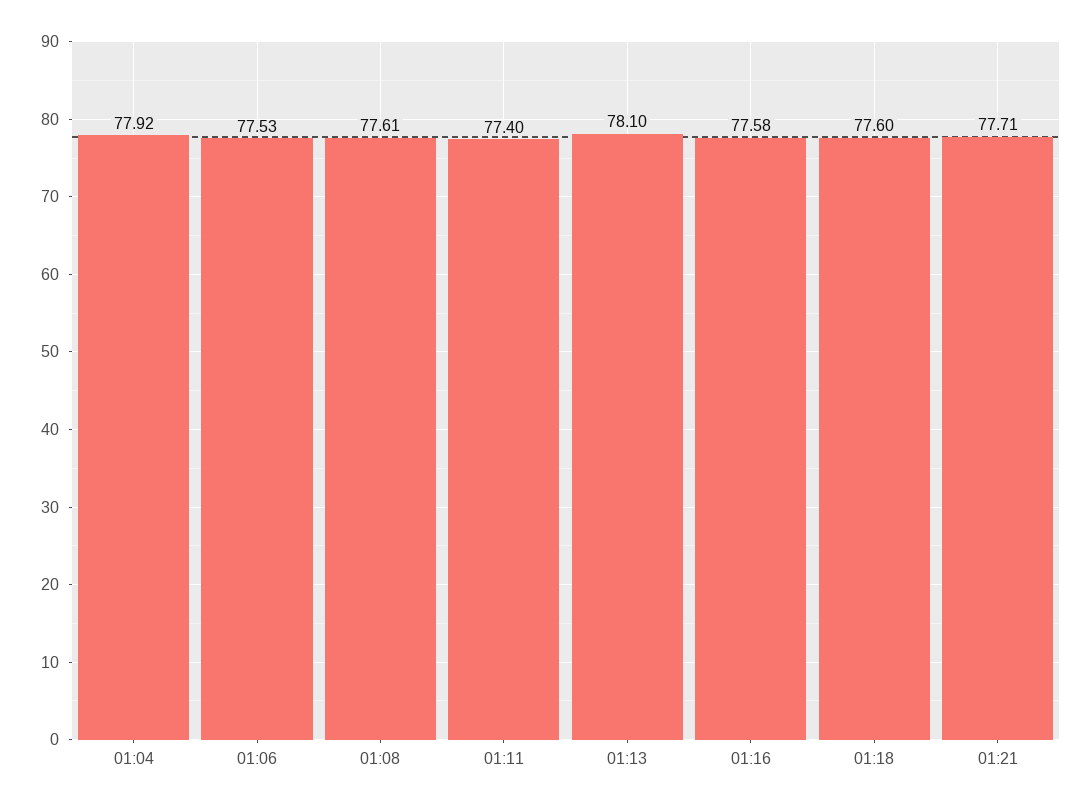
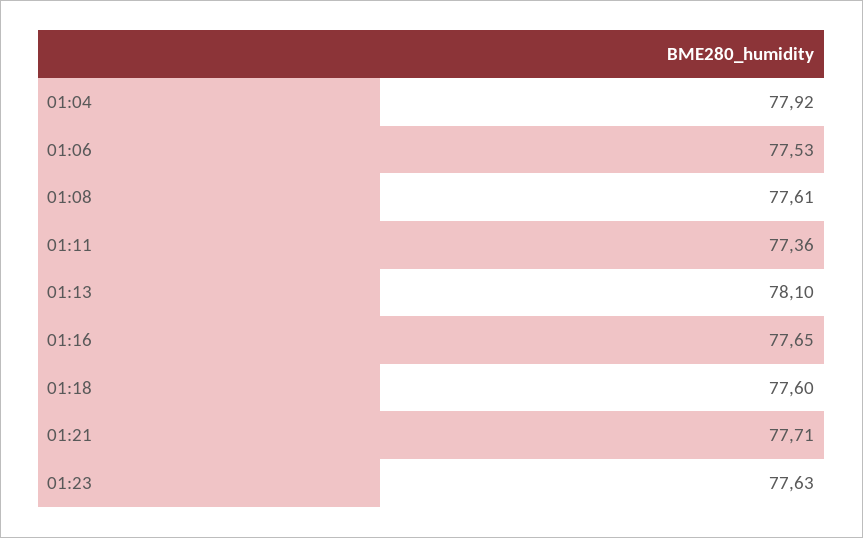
01:11: 77.4 -> 77.36
01:16: 77.58 -> 77.65
01:23: none -> 77.63

